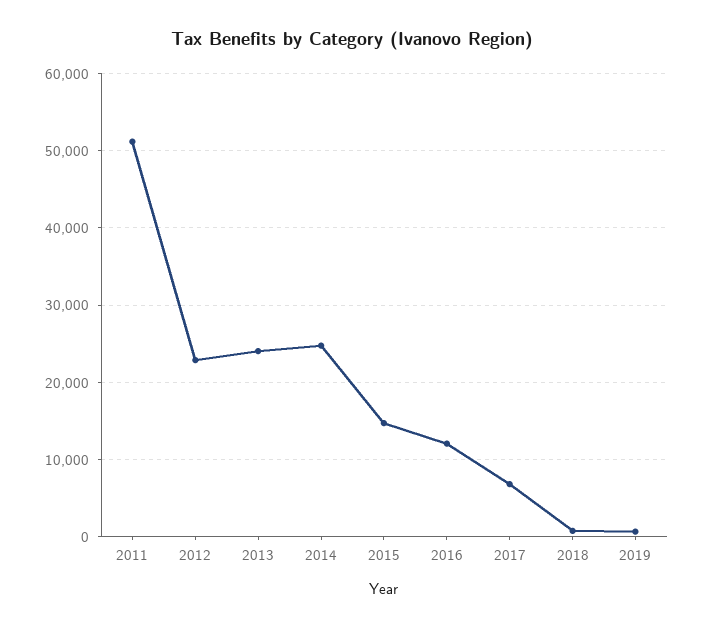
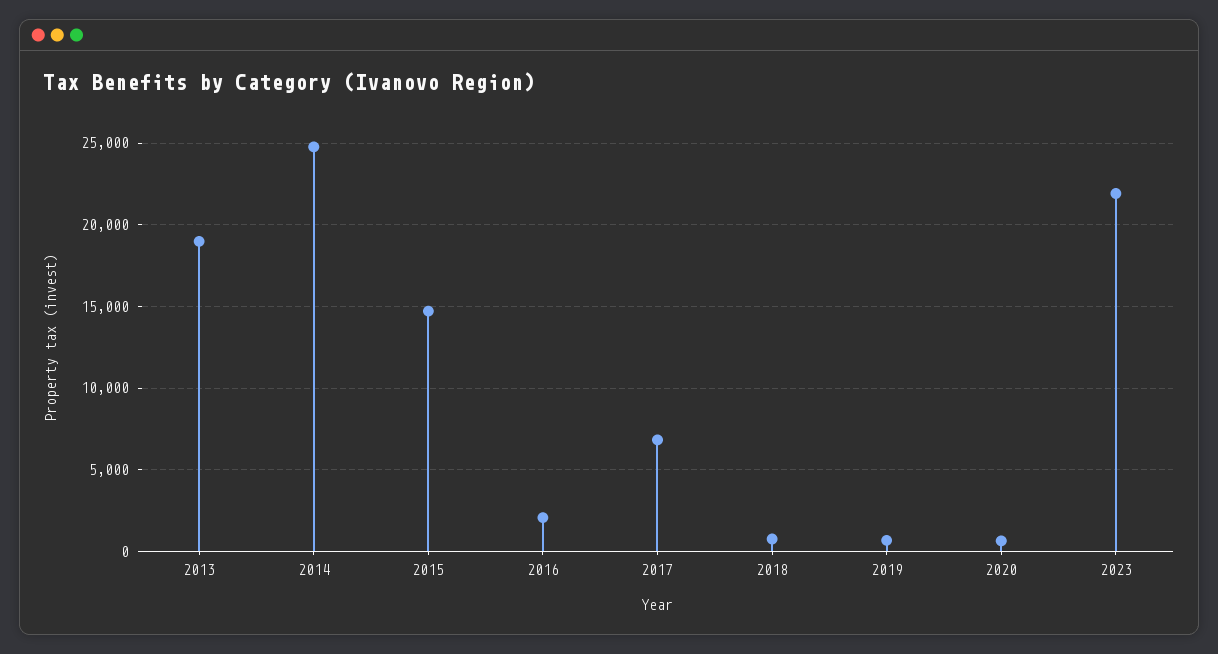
2011: 51000 -> none
2012: 23000 -> none
2013: 24000 -> 19000
2016: 12000 -> 2000
2020: none -> 500
2023: none -> 22000

